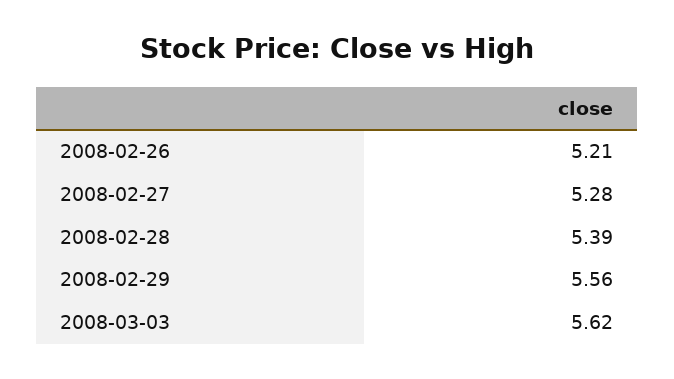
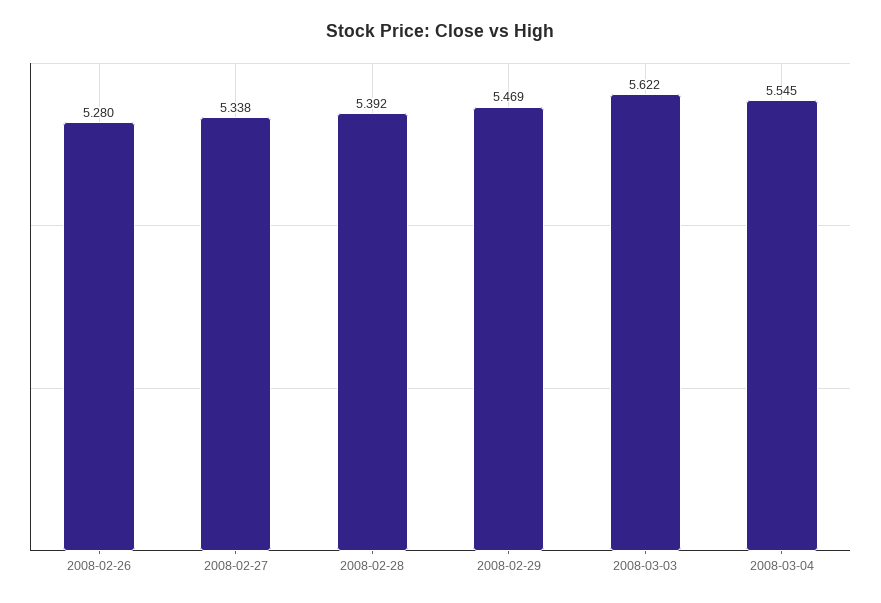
2008-02-26: 5.21 -> 5.28
2008-02-27: 5.28 -> 5.338
2008-02-29: 5.56 -> 5.469
2008-03-04: none -> 5.545

